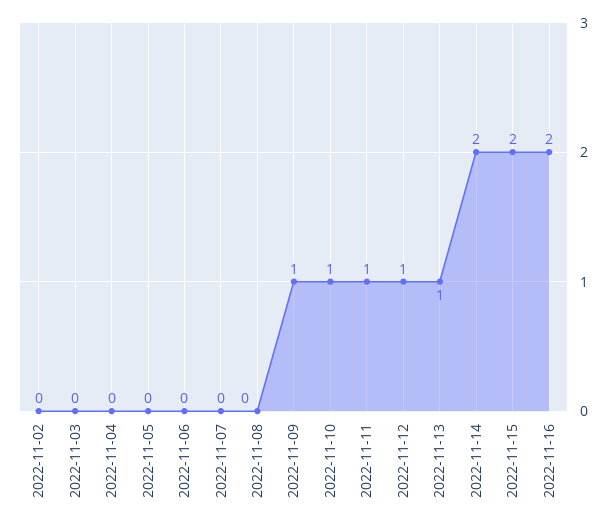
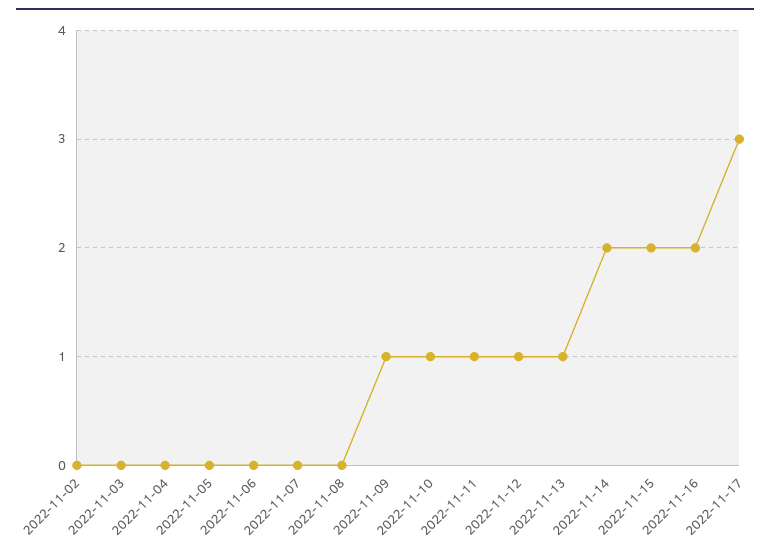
2022-11-17: none -> 3

